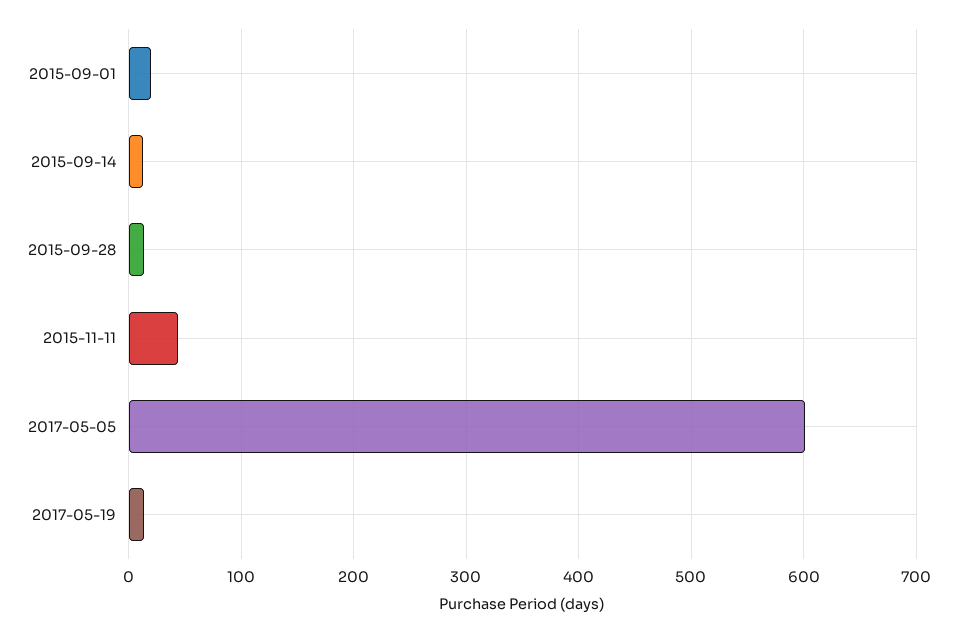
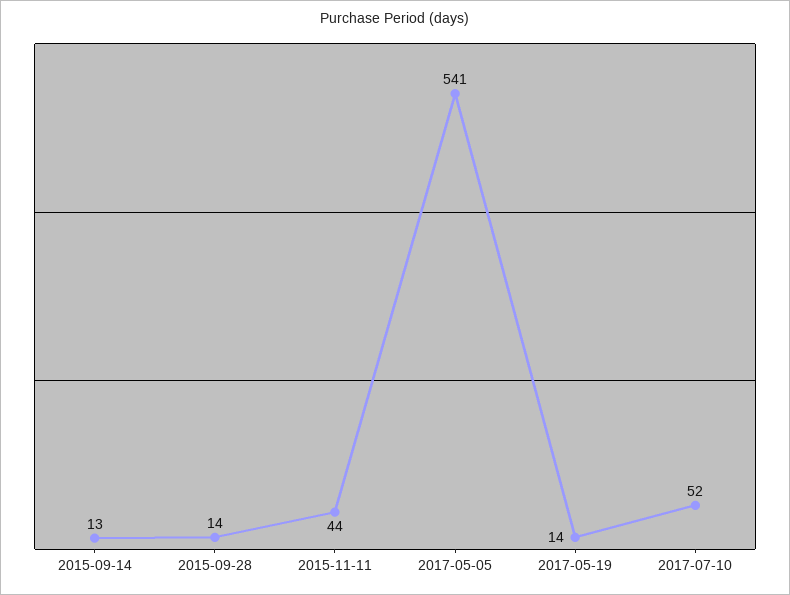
2015-09-01: 20 -> none
2017-05-05: 600 -> 541
2017-07-10: none -> 52

